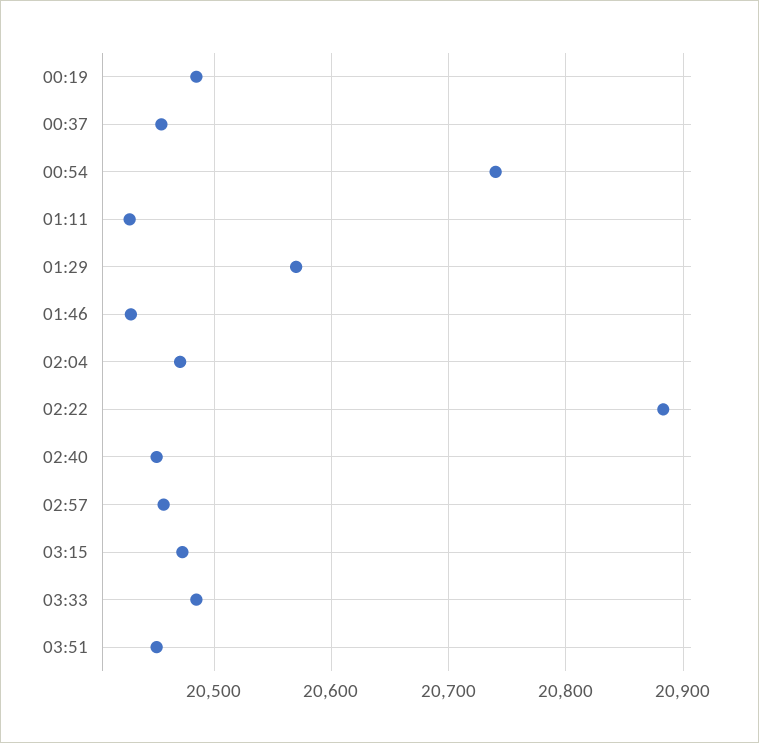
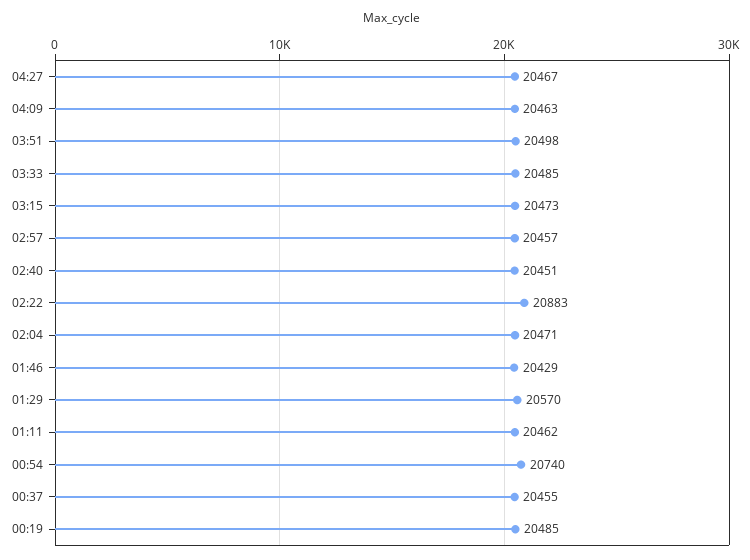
01:11: 20430 -> 20462
03:51: 20450 -> 20498
04:27: none -> 20467
04:09: none -> 20463

